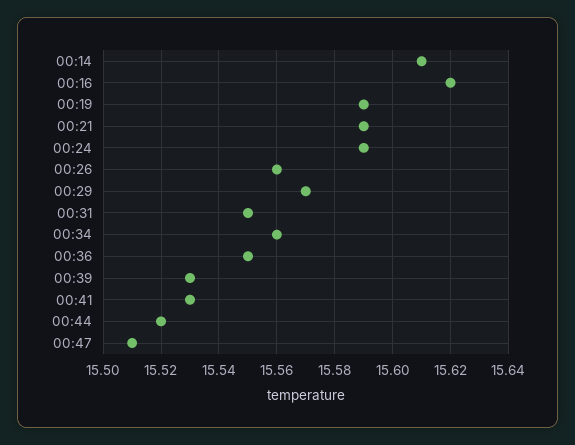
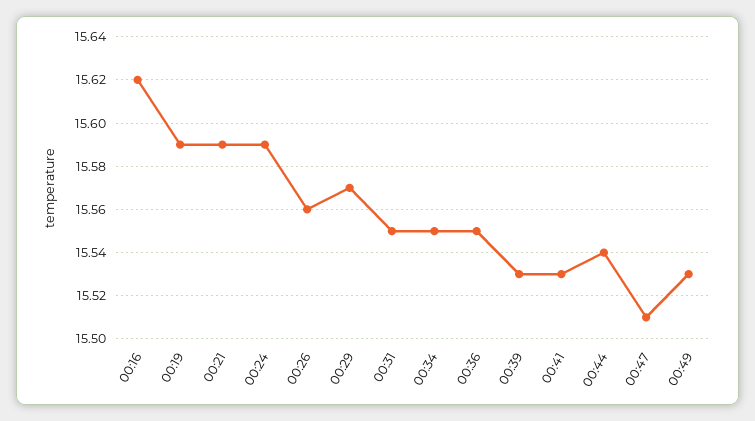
00:14: 15.61 -> none
00:34: 15.56 -> 15.55
00:44: 15.52 -> 15.54
00:49: none -> 15.53

